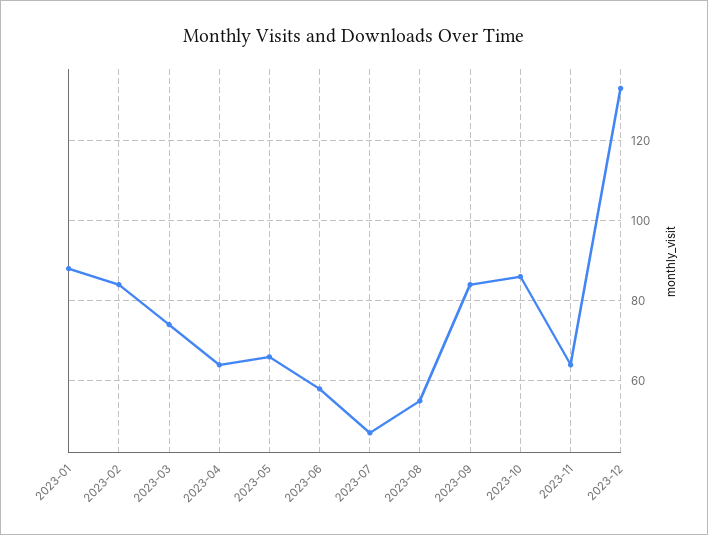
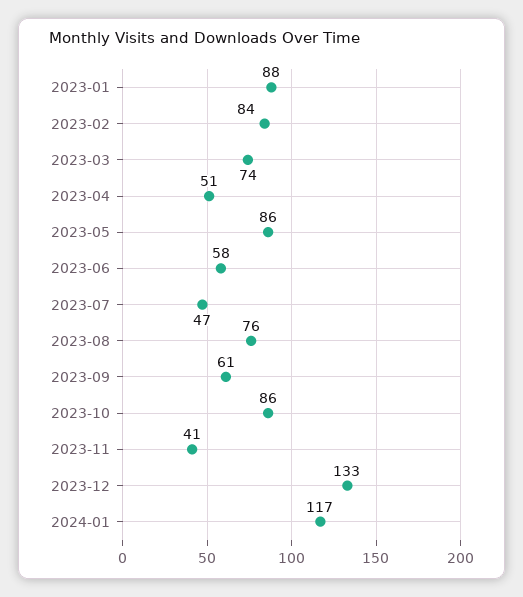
2023-04: 65 -> 51
2023-05: 65 -> 86
2023-08: 55 -> 76
2023-09: 85 -> 61
2023-11: 65 -> 41
2024-01: none -> 117

